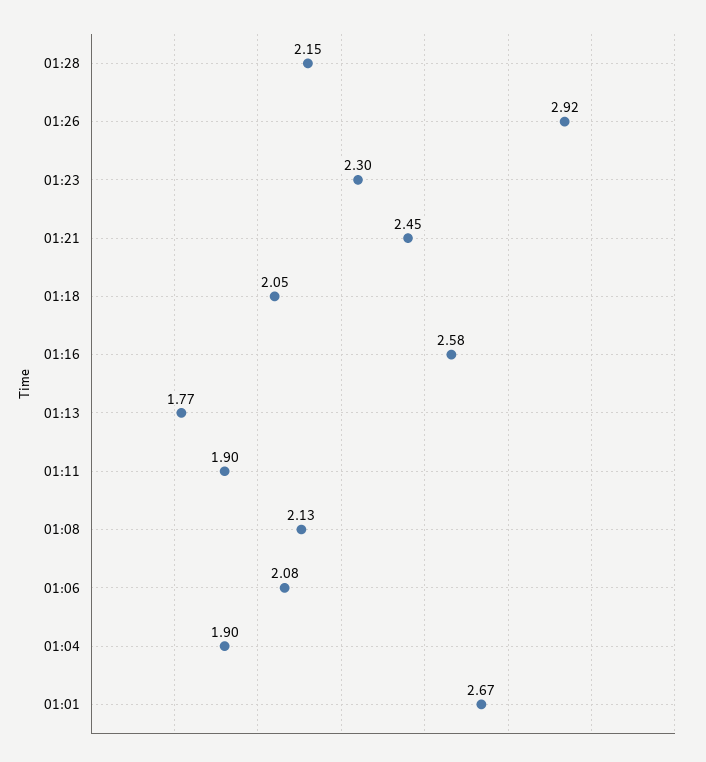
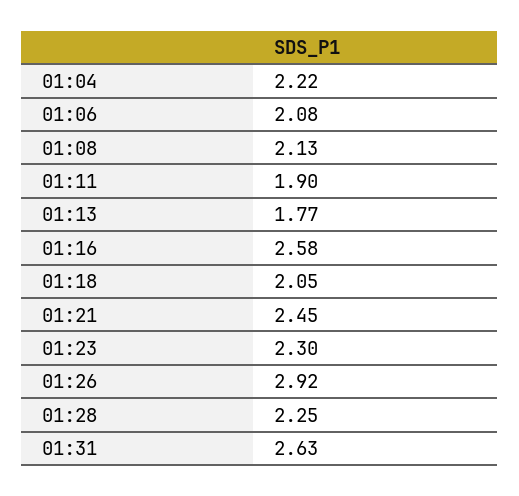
01:28: 2.15 -> 2.25
01:04: 1.9 -> 2.22
01:01: 2.67 -> none
01:31: none -> 2.63

